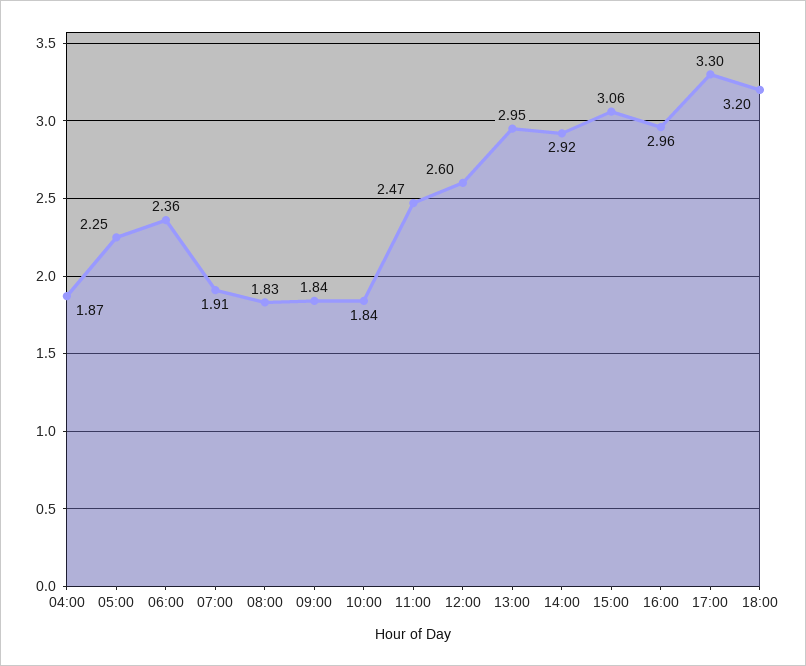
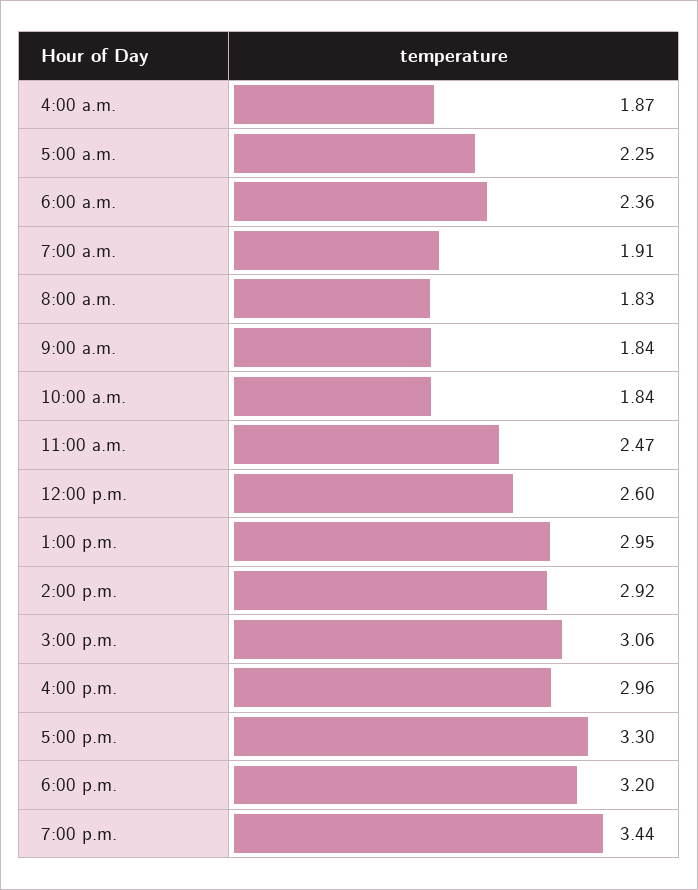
7:00 p.m.: none -> 3.44

